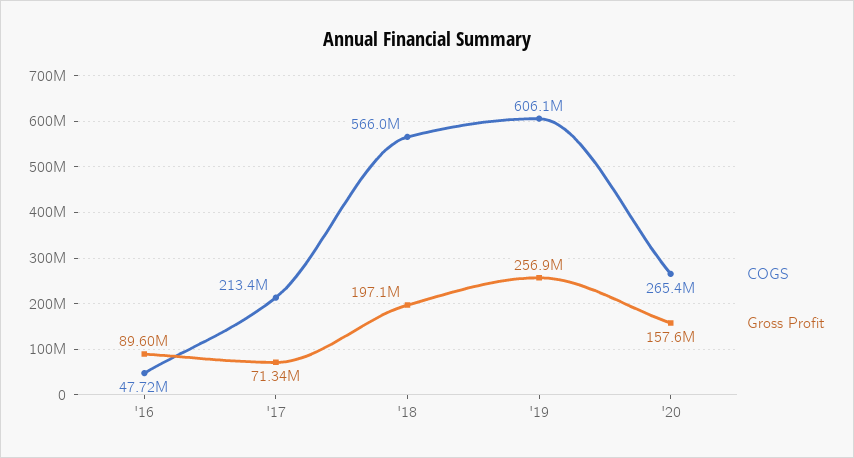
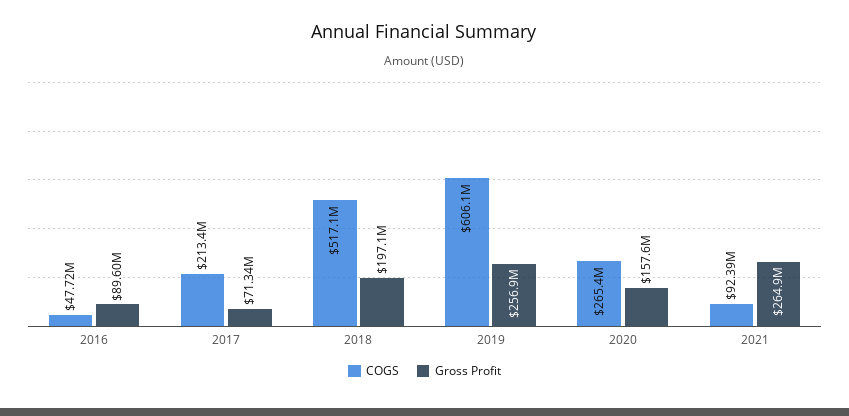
COGS, '18: 566000000 -> 517100000
COGS, 2021: none -> 92390000
Gross Profit, 2021: none -> 264900000

